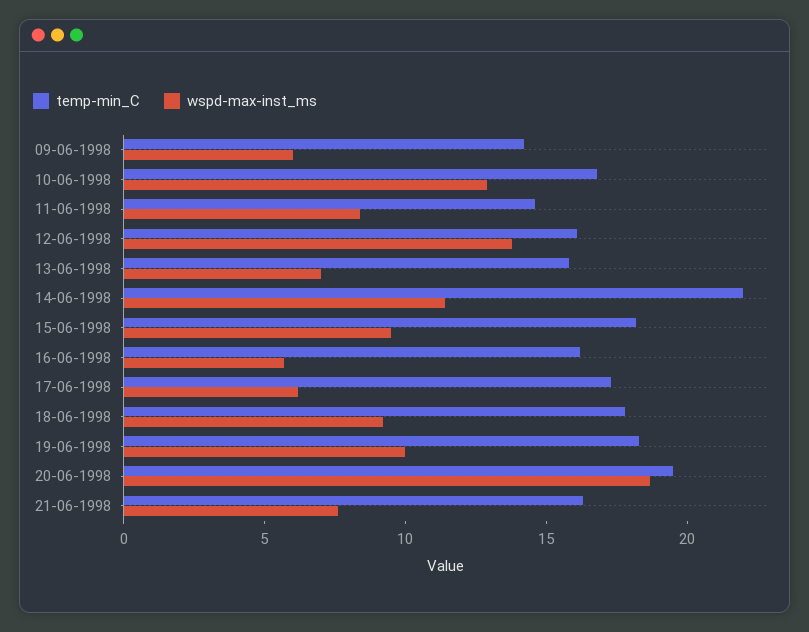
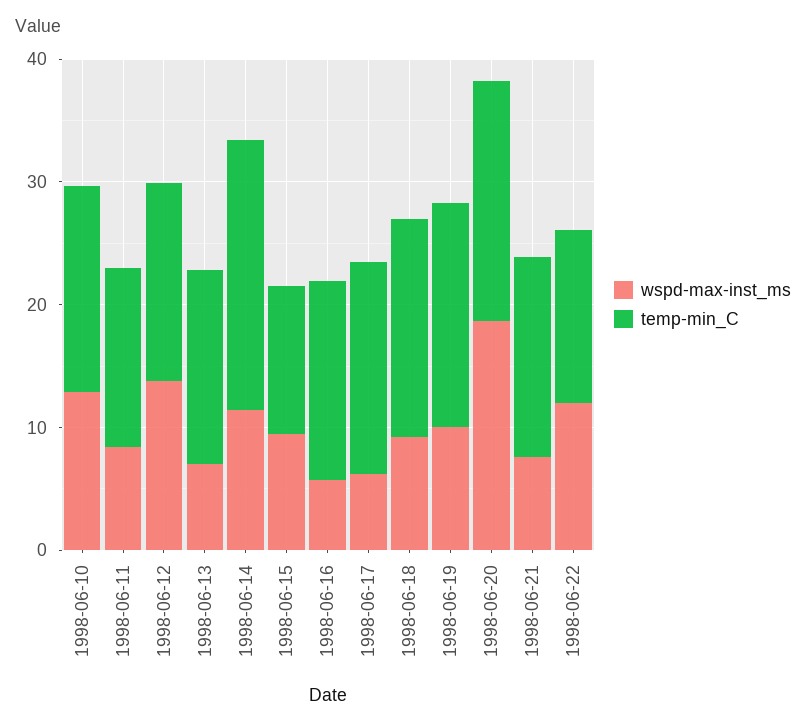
temp-min_C, 09-06-1998: 14 -> none
wspd-max-inst_ms, 09-06-1998: 6 -> none
temp-min_C, 15-06-1998: 18 -> 12
wspd-max-inst_ms, 1998-06-22: none -> 12
temp-min_C, 1998-06-22: none -> 14

